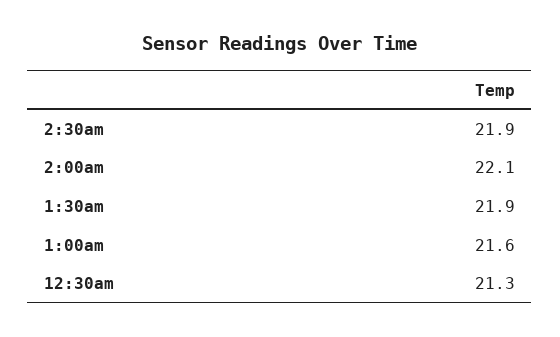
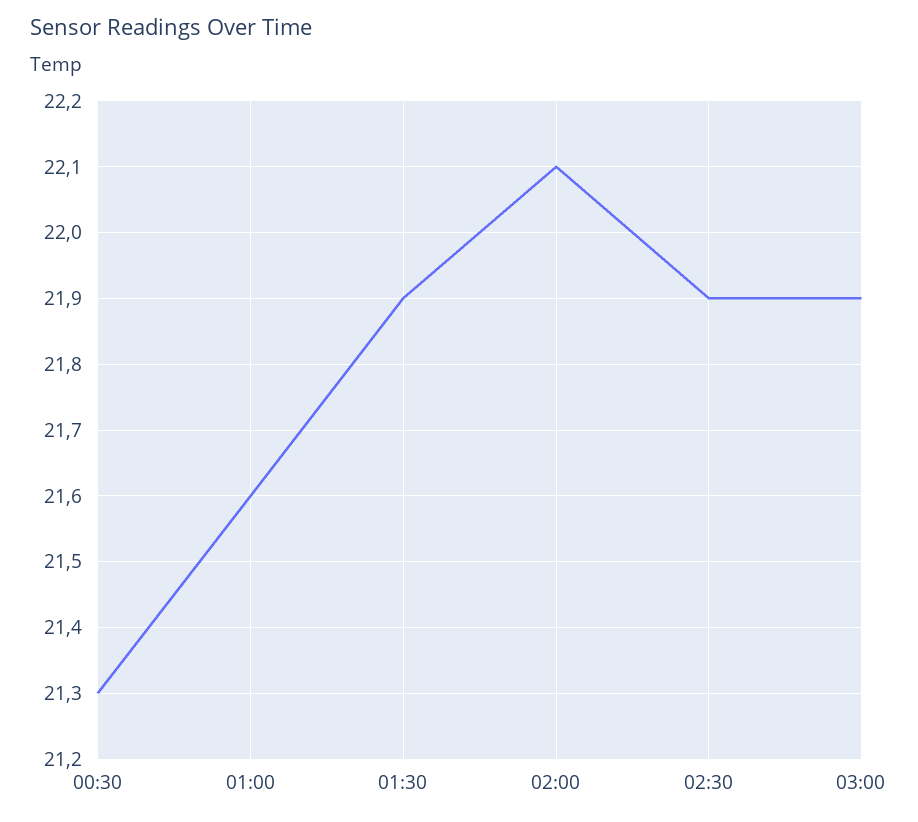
03:00: none -> 21.9

